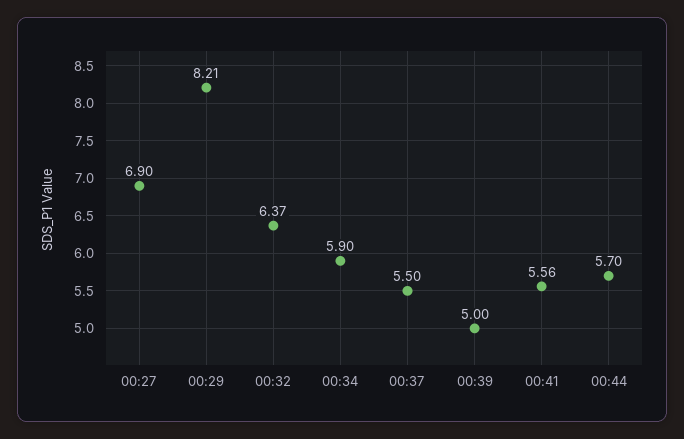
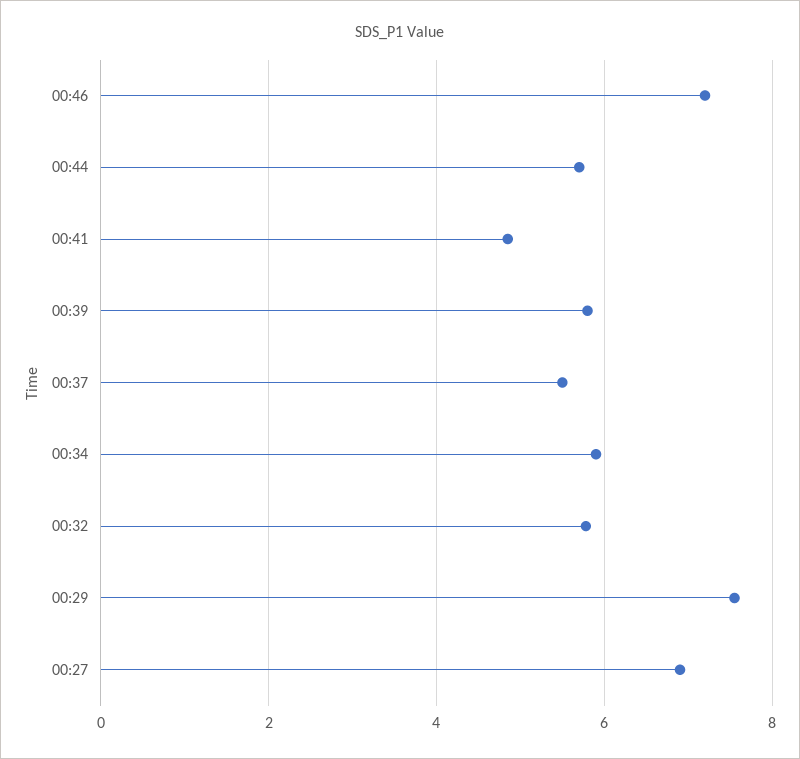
00:29: 8.21 -> 7.6
00:32: 6.37 -> 5.8
00:39: 5 -> 5.8
00:41: 5.56 -> 4.8
00:46: none -> 7.2

